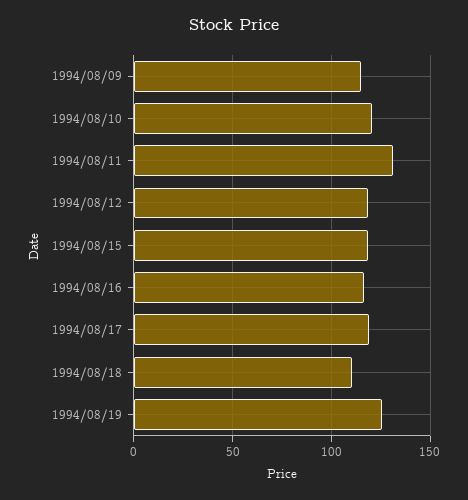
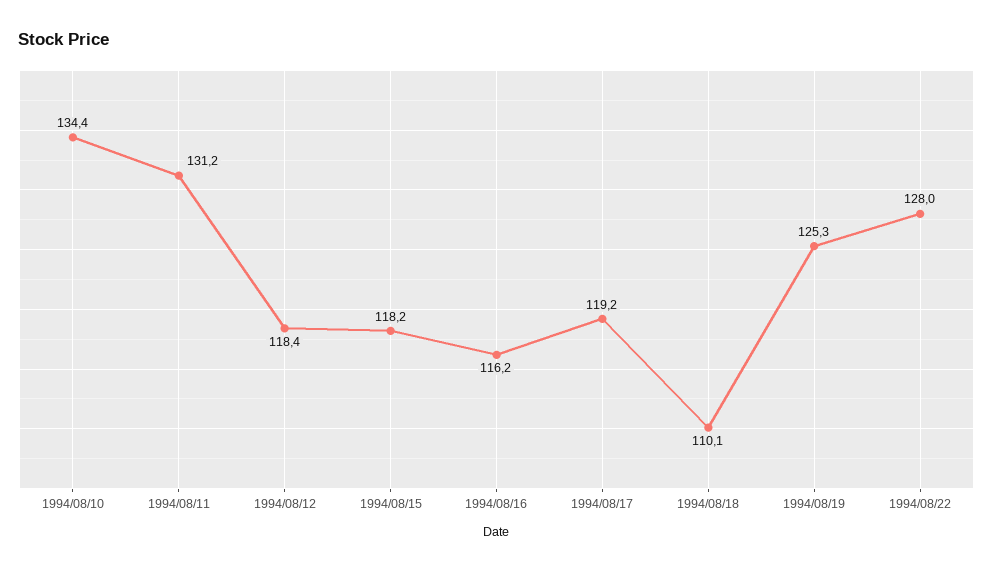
1994/08/09: 115 -> none
1994/08/10: 120 -> 134.4
1994/08/22: none -> 128

